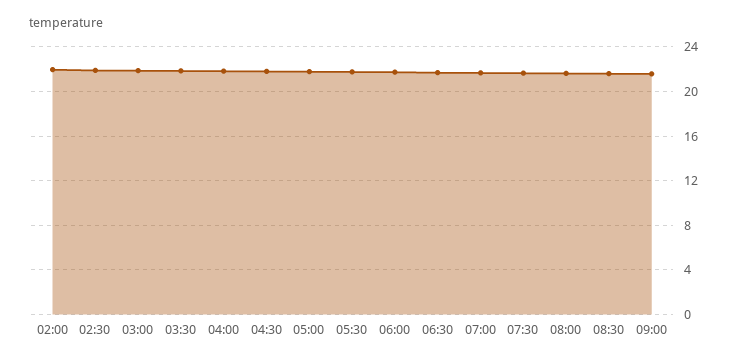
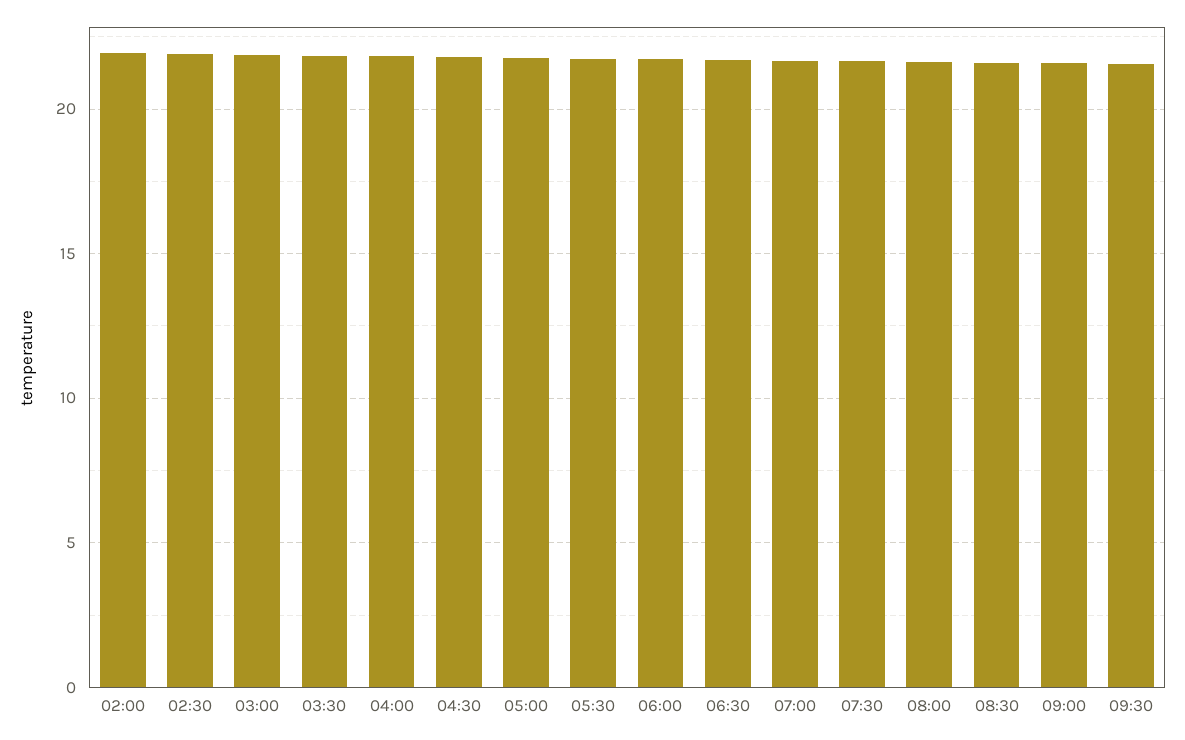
09:30: none -> 21.5

